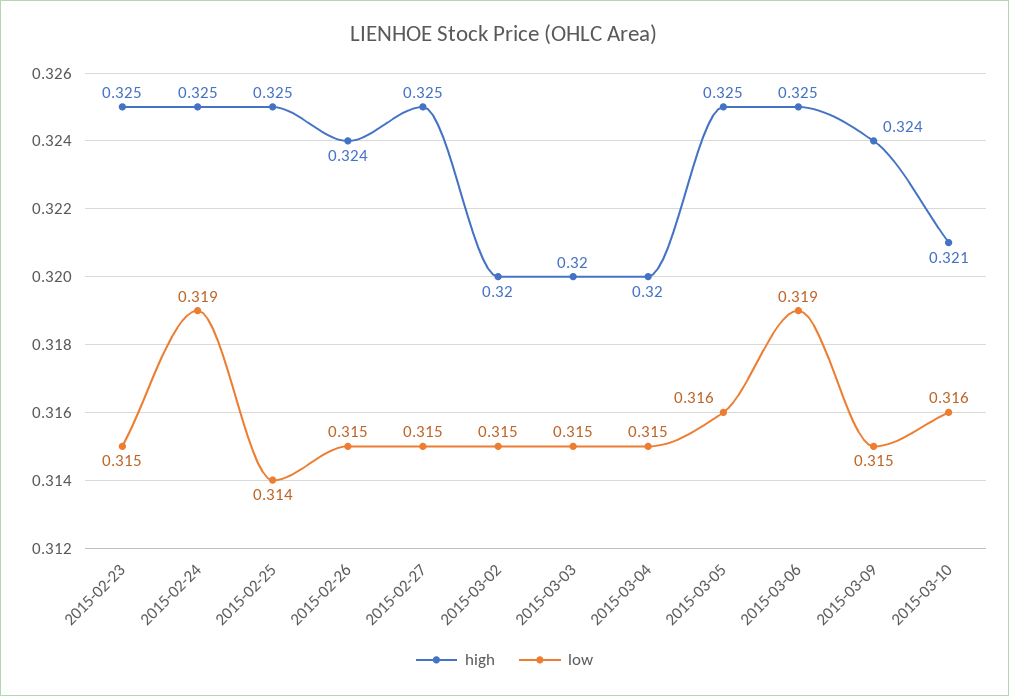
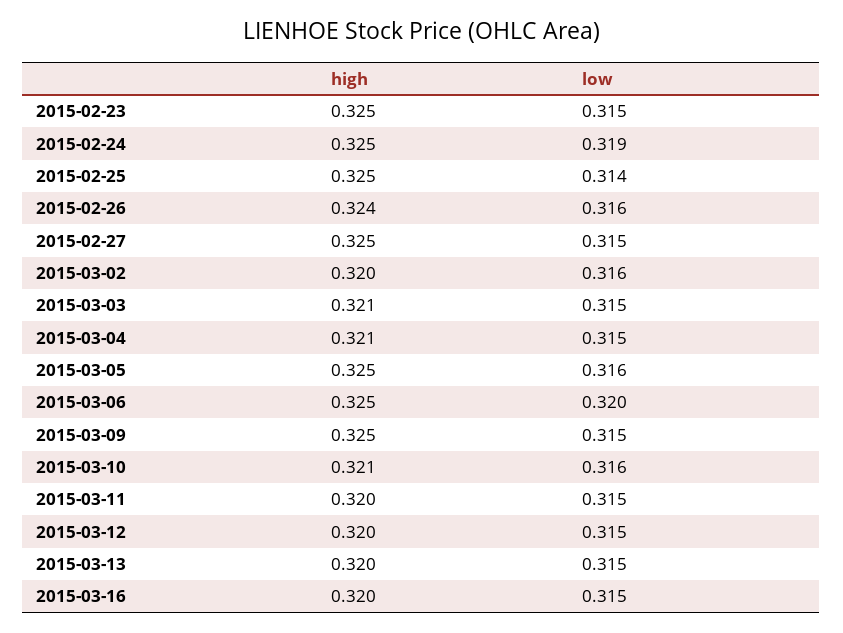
low, 2015-02-26: 0.315 -> 0.316
low, 2015-03-02: 0.315 -> 0.316
high, 2015-03-03: 0.32 -> 0.321
high, 2015-03-04: 0.32 -> 0.321
low, 2015-03-06: 0.319 -> 0.32
high, 2015-03-09: 0.324 -> 0.325
high, 2015-03-11: none -> 0.32
low, 2015-03-11: none -> 0.315
high, 2015-03-12: none -> 0.32
low, 2015-03-12: none -> 0.315
high, 2015-03-13: none -> 0.32
low, 2015-03-13: none -> 0.315
high, 2015-03-16: none -> 0.32
low, 2015-03-16: none -> 0.315

